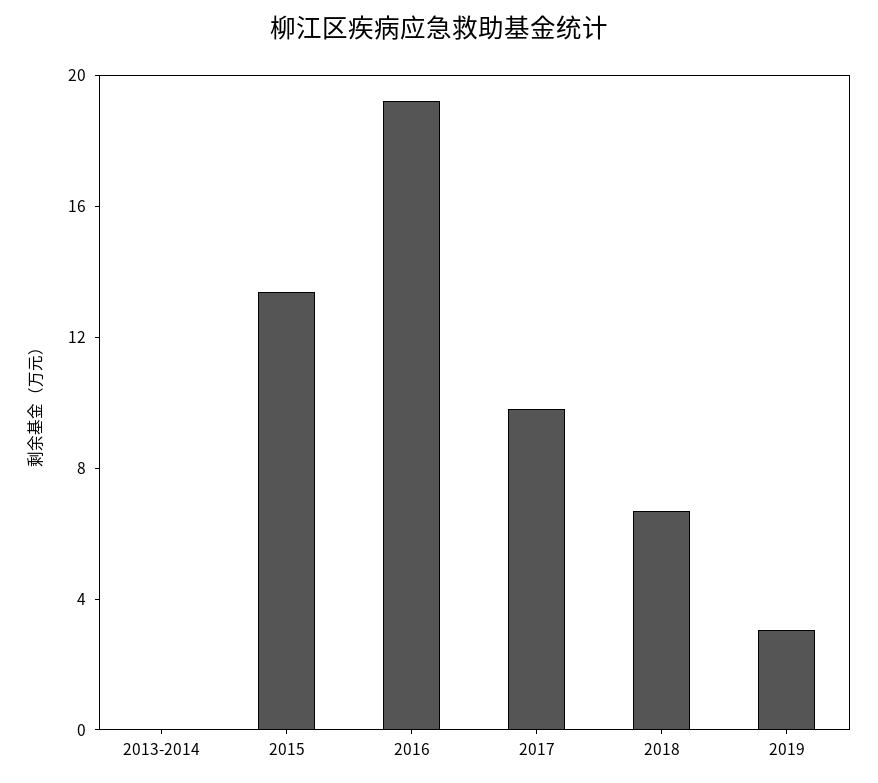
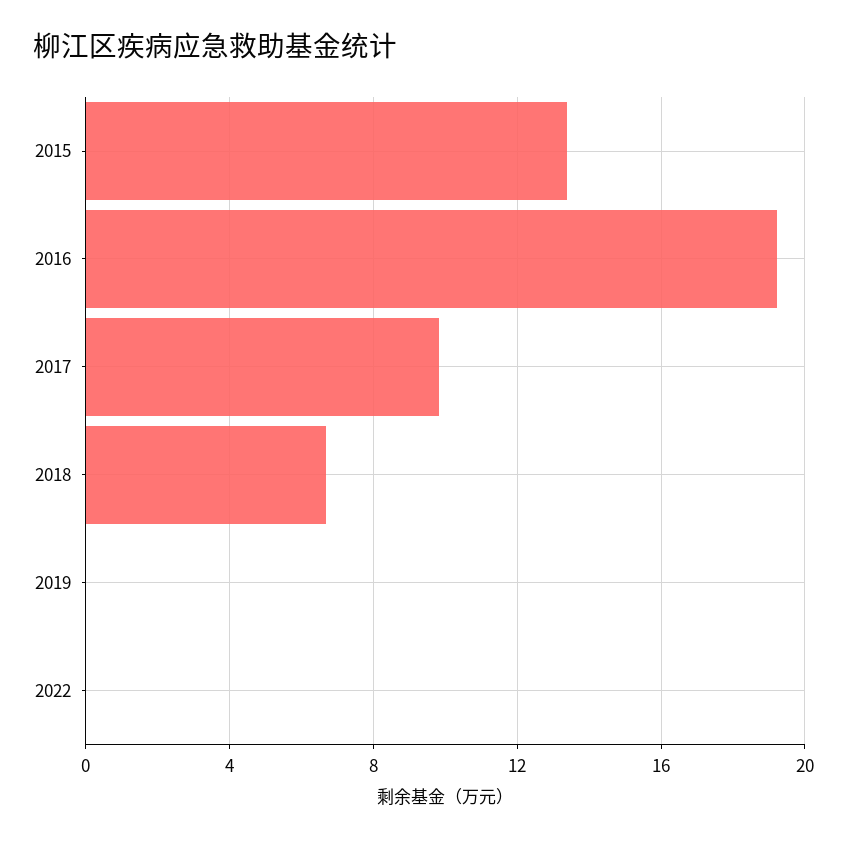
2013-2014: 0 -> none
2019: 3 -> 0
2022: none -> 0

